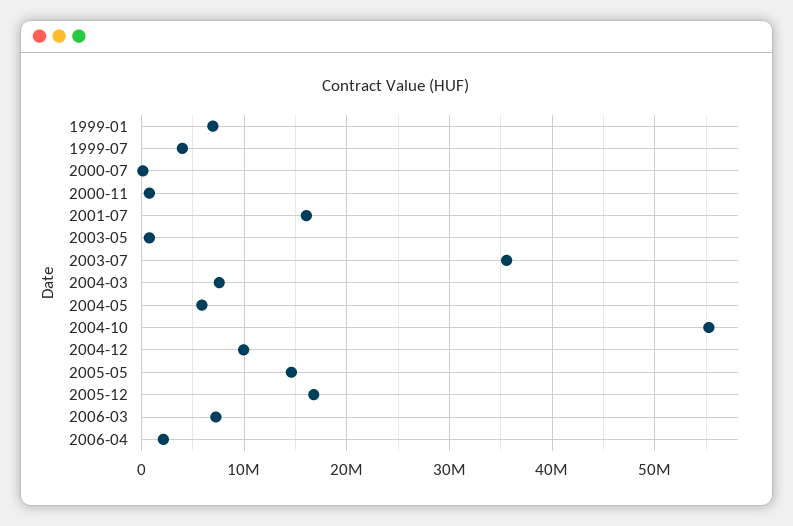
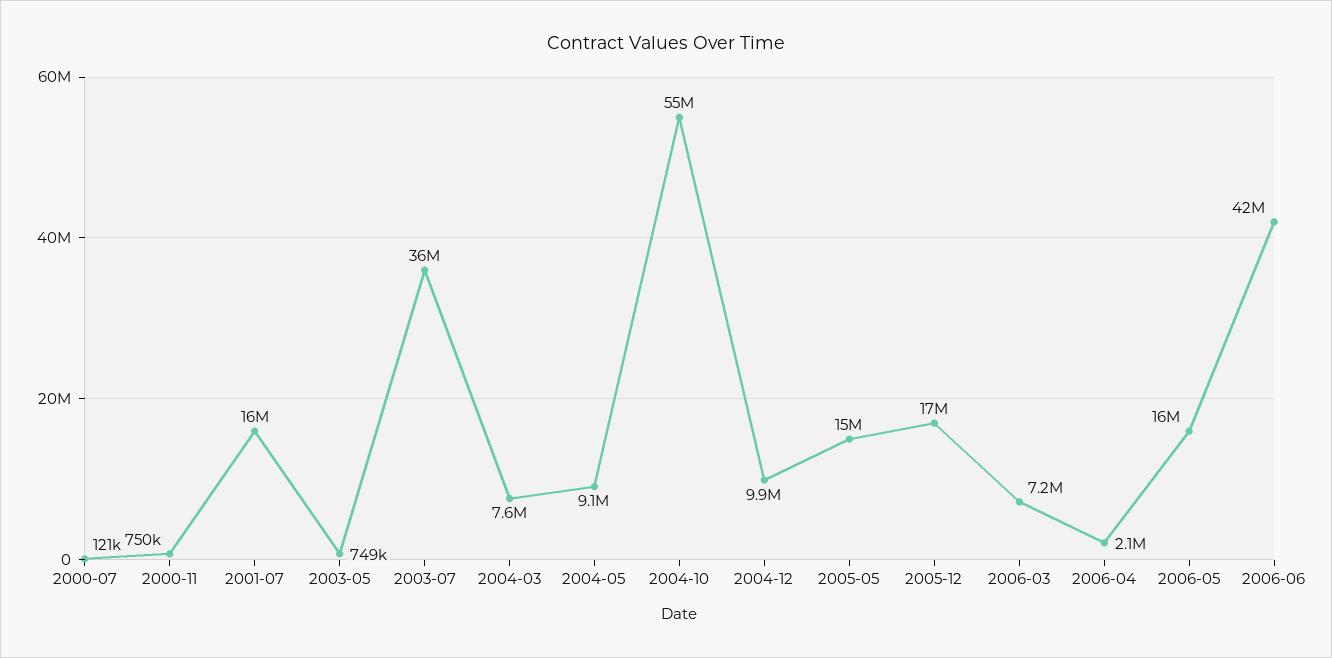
1999-01: 7000000 -> none
1999-07: 4000000 -> none
2004-05: 6000000 -> 9100000
2006-05: none -> 16000000
2006-06: none -> 42000000

